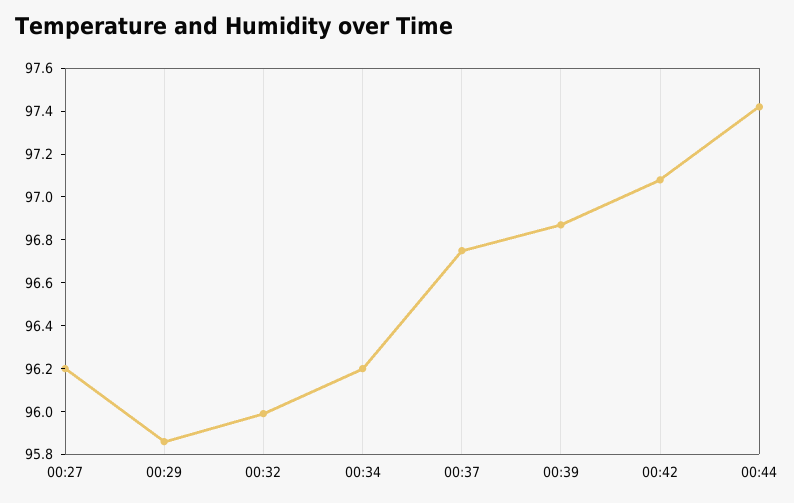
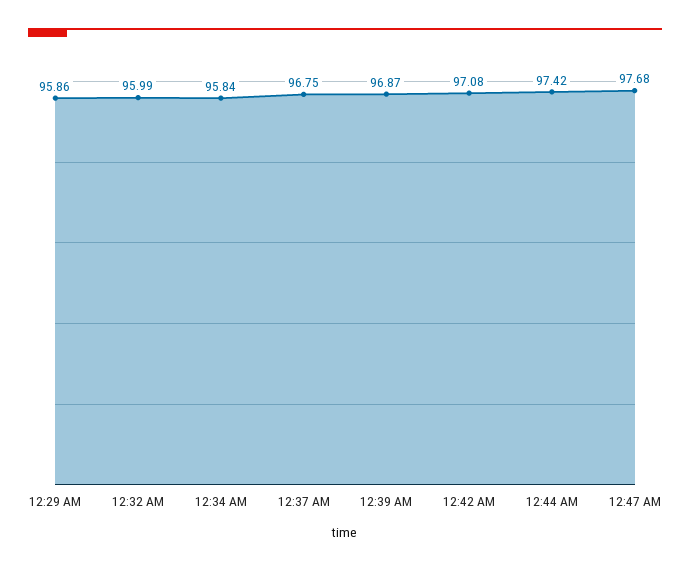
00:27: 96.2 -> none
00:34: 96.2 -> 95.84
12:47 AM: none -> 97.68

